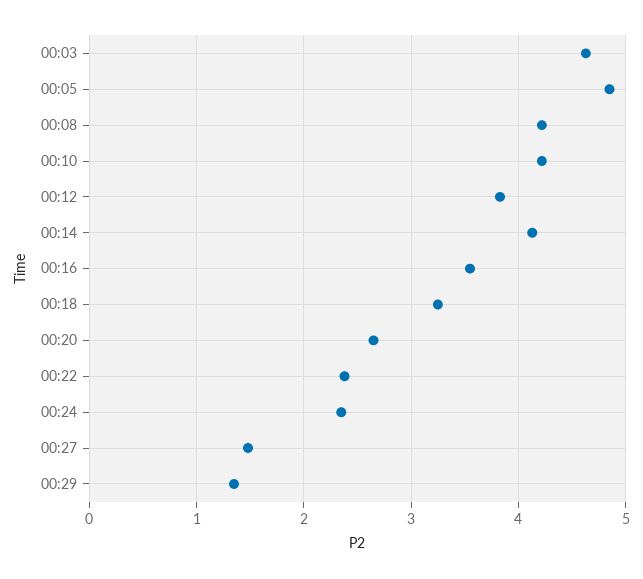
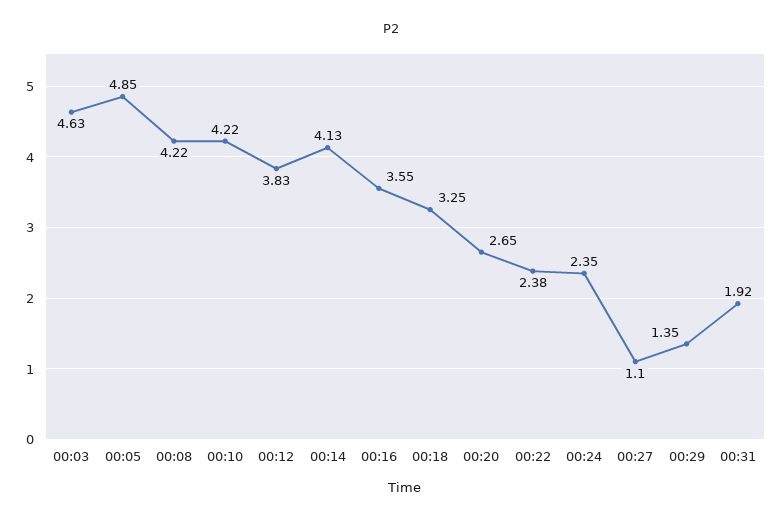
00:27: 1.5 -> 1.1
00:31: none -> 1.92

